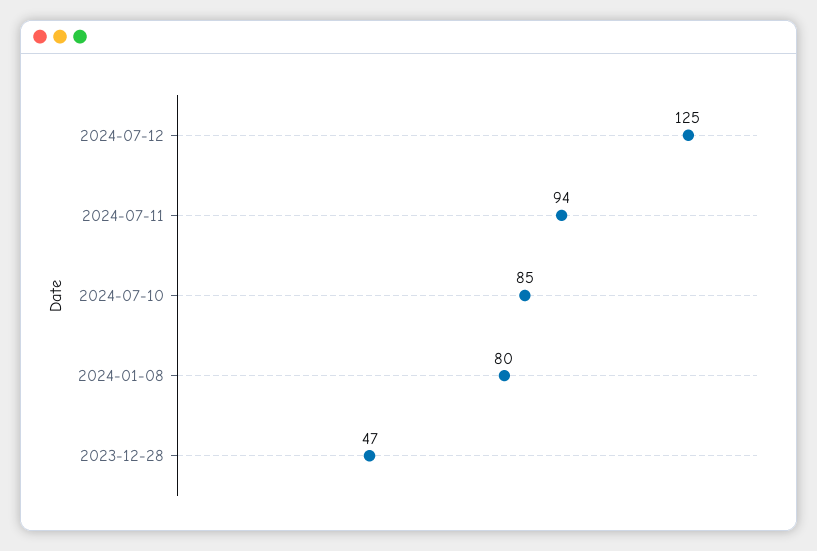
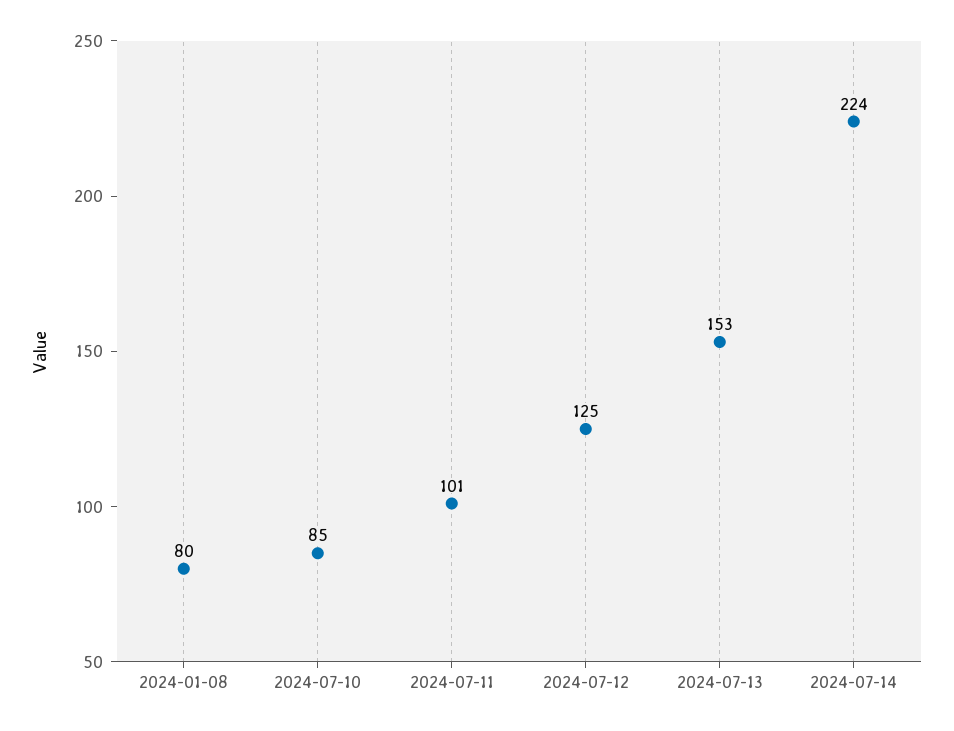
2024-07-11: 94 -> 101
2023-12-28: 47 -> none
2024-07-13: none -> 153
2024-07-14: none -> 224

